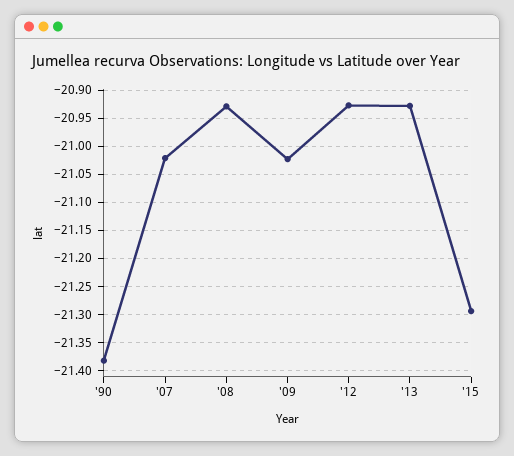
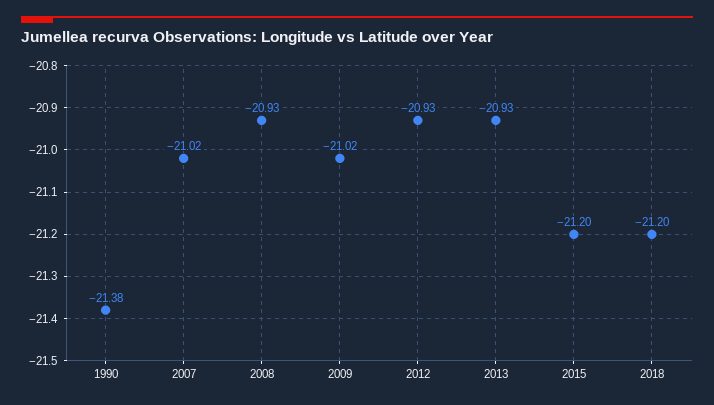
'15: -21.3 -> -21.2
2018: none -> -21.2

